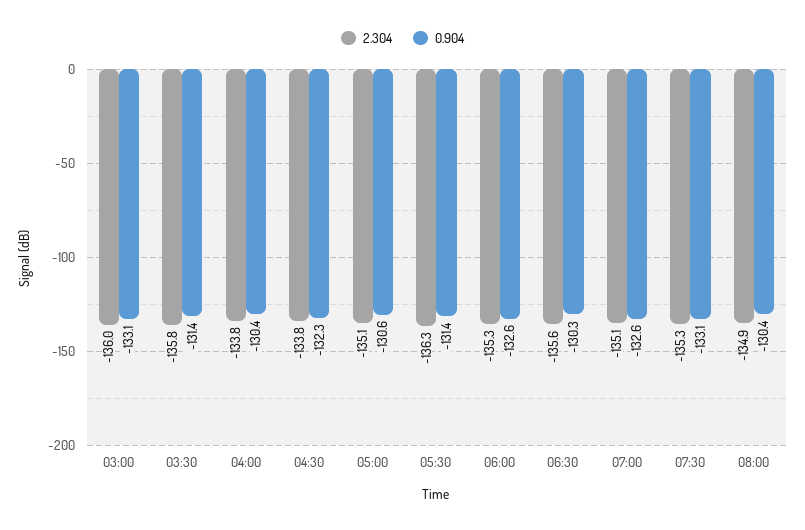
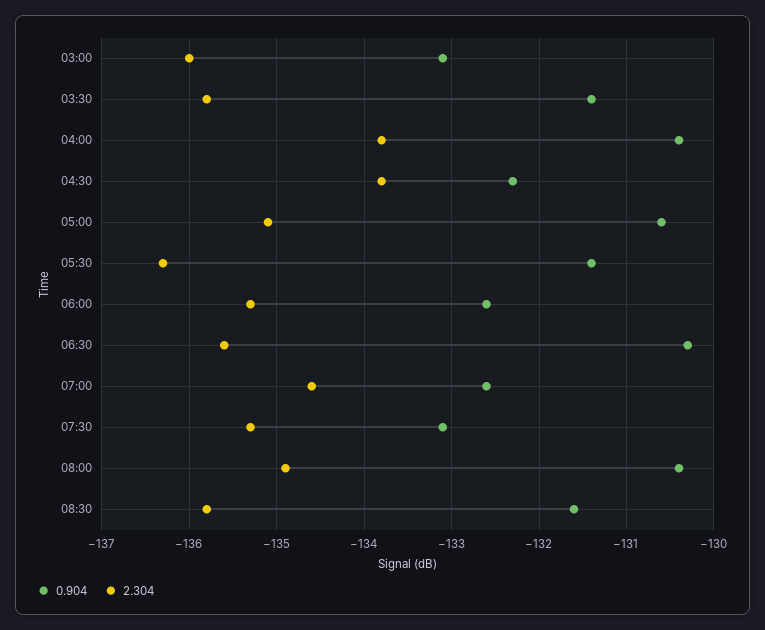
2.304, 07:00: -135.1 -> -134.6
0.904, 08:30: none -> -131.6
2.304, 08:30: none -> -135.8

